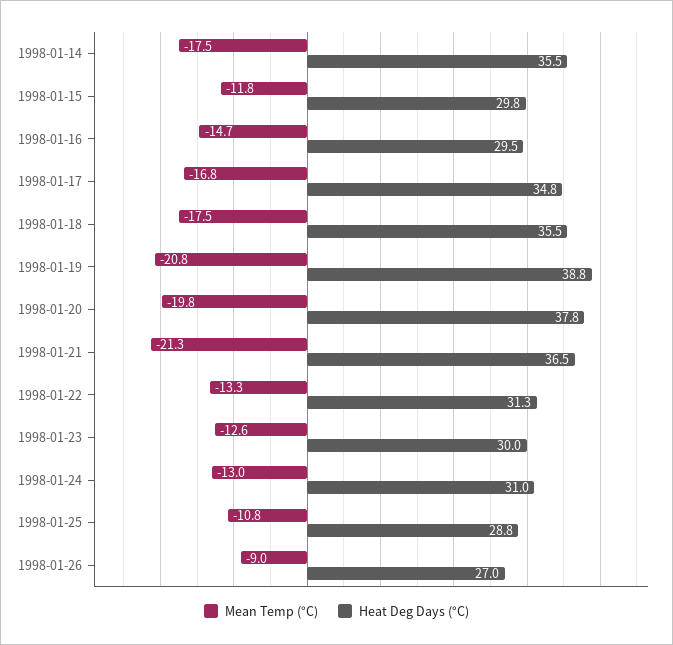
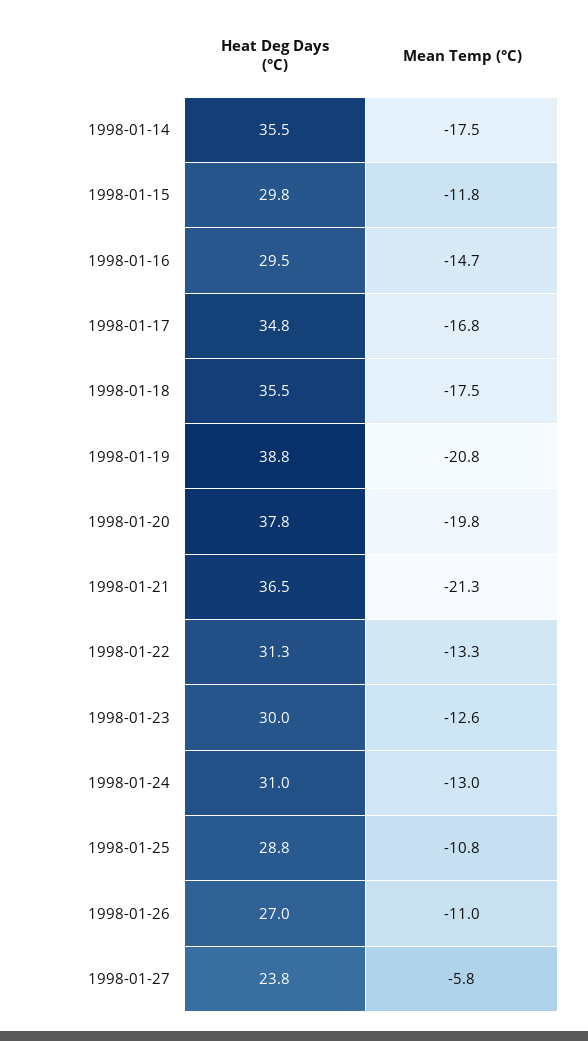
Mean Temp (°C), 1998-01-26: -9 -> -11
Heat Deg Days (°C), 1998-01-27: none -> 23.8
Mean Temp (°C), 1998-01-27: none -> -5.8

